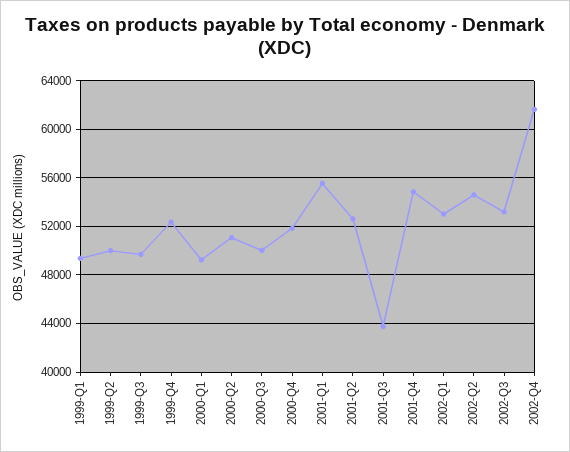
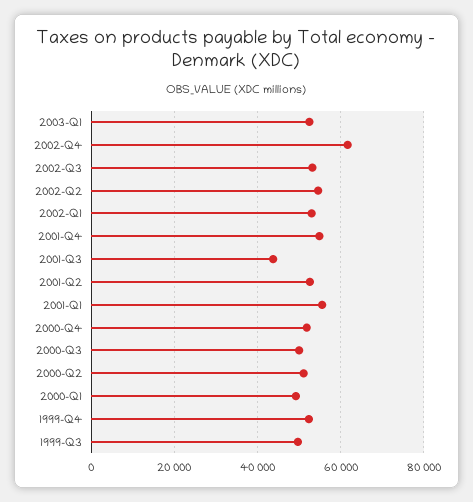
1999-Q1: 49500 -> none
1999-Q2: 50000 -> none
2003-Q1: none -> 52000

